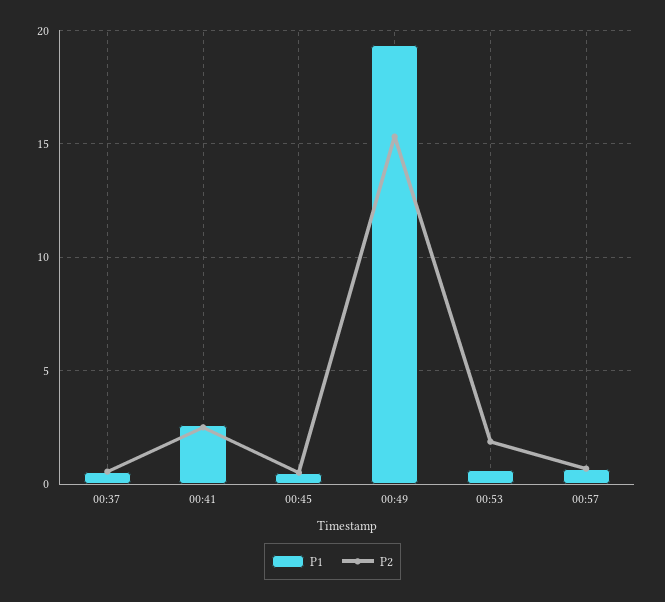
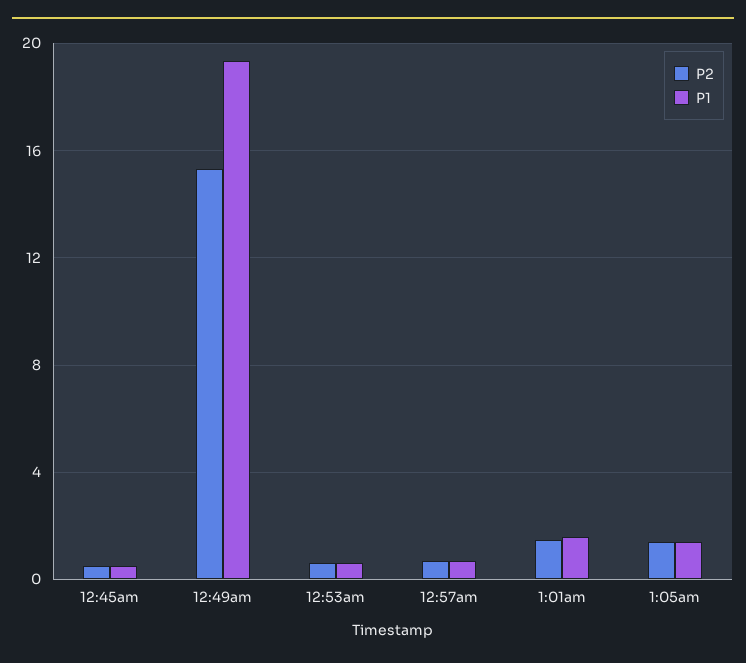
P1, 00:37: 0.5 -> none
P2, 00:37: 0.5 -> none
P1, 00:41: 2.5 -> none
P2, 00:41: 2.5 -> none
P2, 00:53: 2 -> 0.5
P2, 1:01am: none -> 1.5
P1, 1:01am: none -> 1.5
P2, 1:05am: none -> 1.5
P1, 1:05am: none -> 1.5

